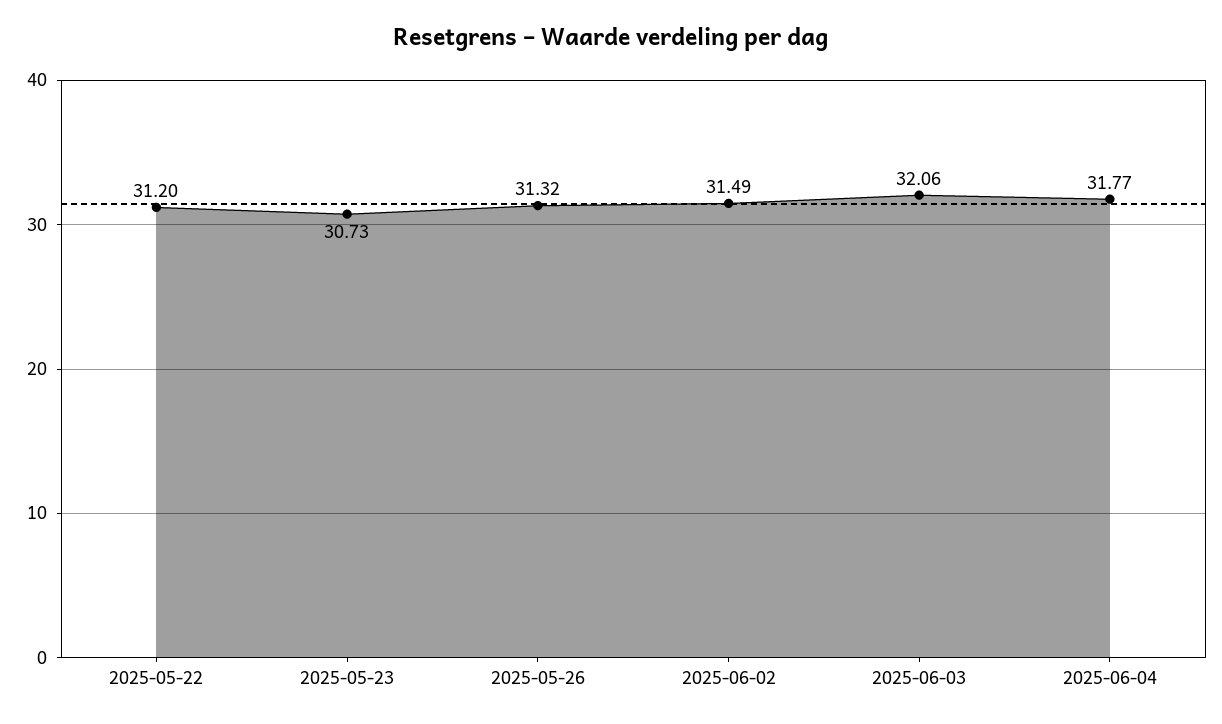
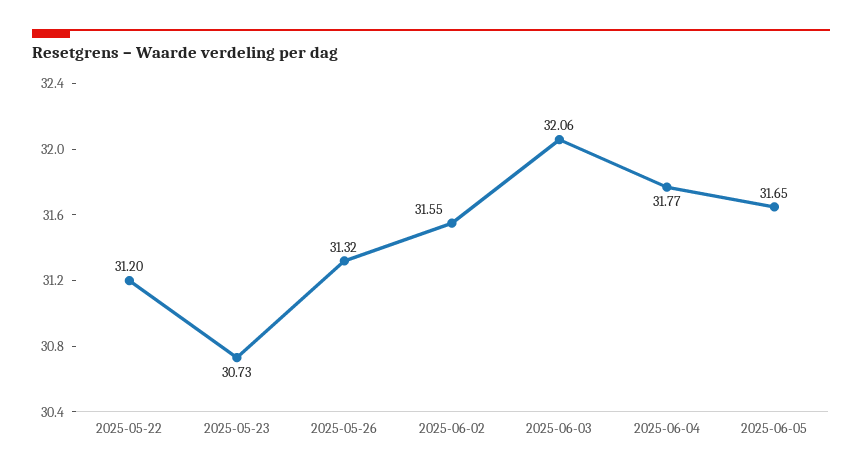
2025-06-02: 31.49 -> 31.55
2025-06-05: none -> 31.65

